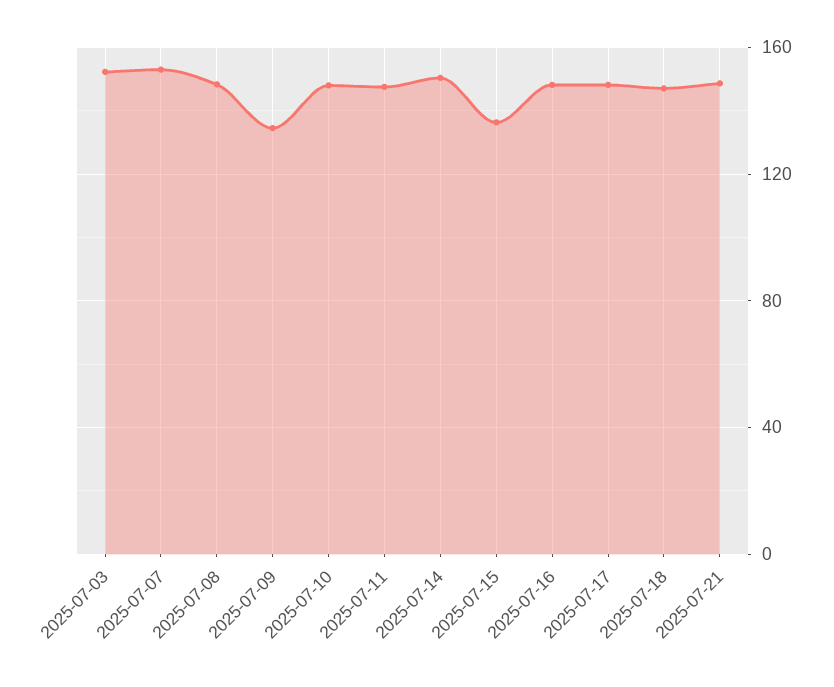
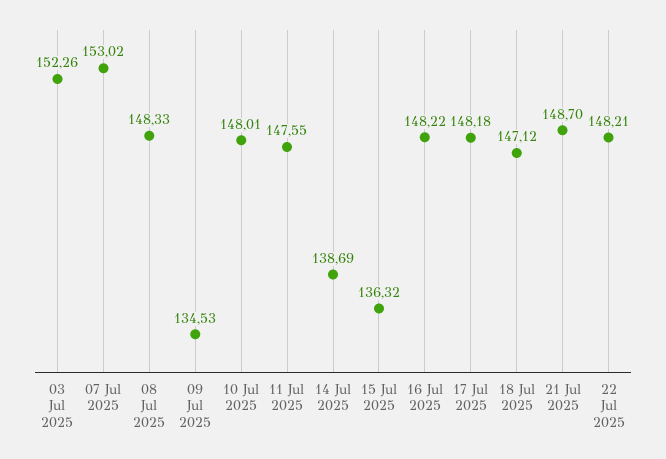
2025-07-14: 150 -> 138.69
22 Jul 2025: none -> 148.21

